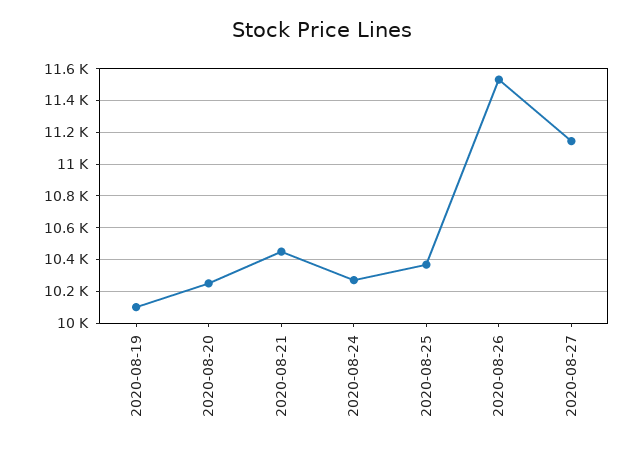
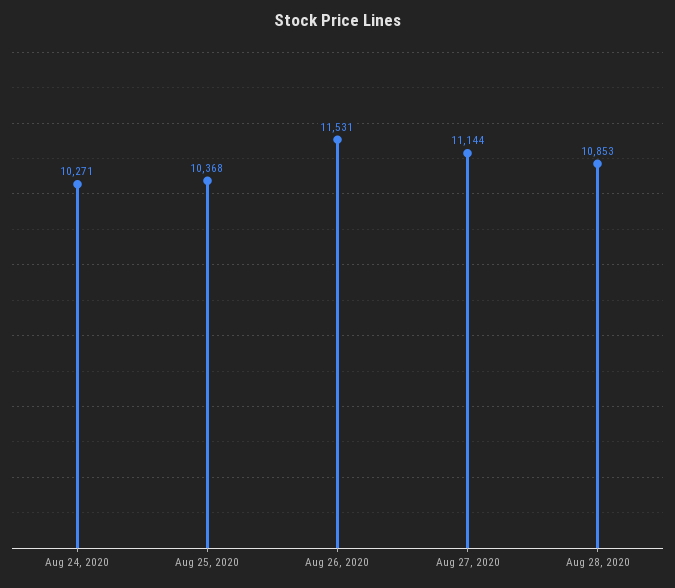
2020-08-19: 10100 -> none
2020-08-20: 10250 -> none
2020-08-21: 10450 -> none
Aug 28, 2020: none -> 10853

